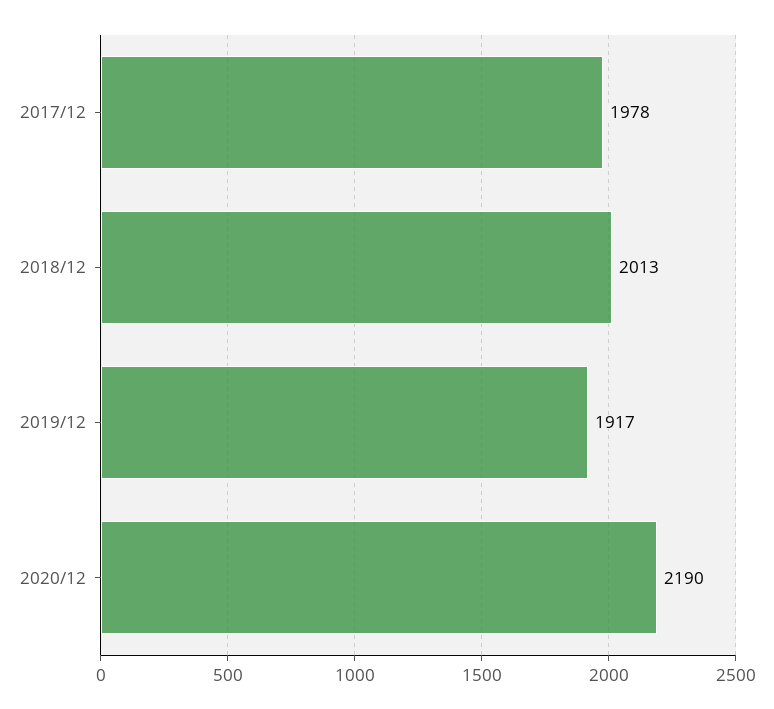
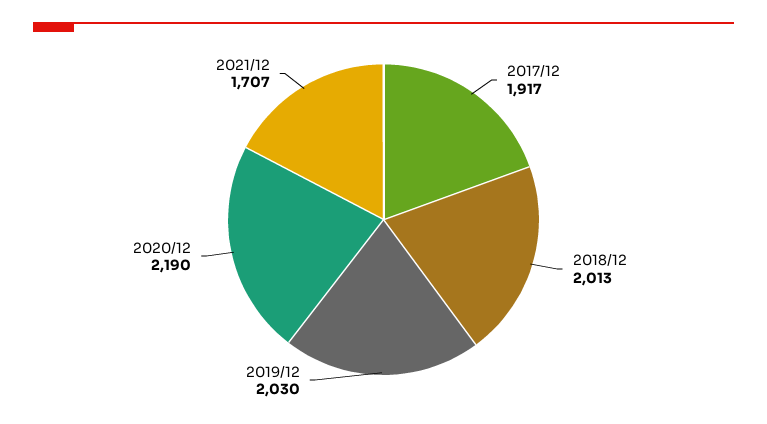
2017/12: 1978 -> 1917
2019/12: 1917 -> 2030
2021/12: none -> 1707

